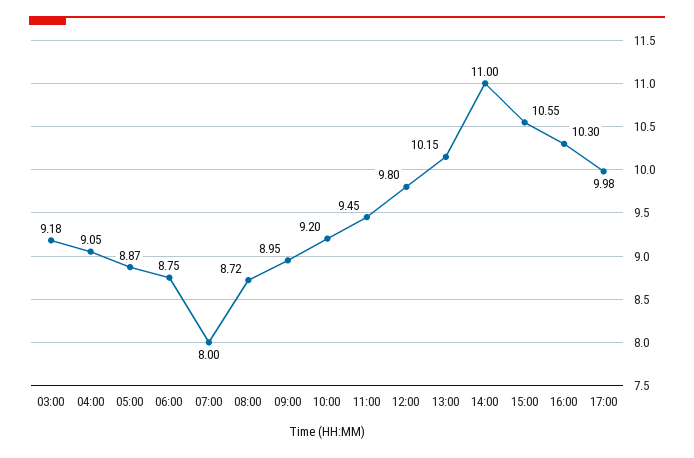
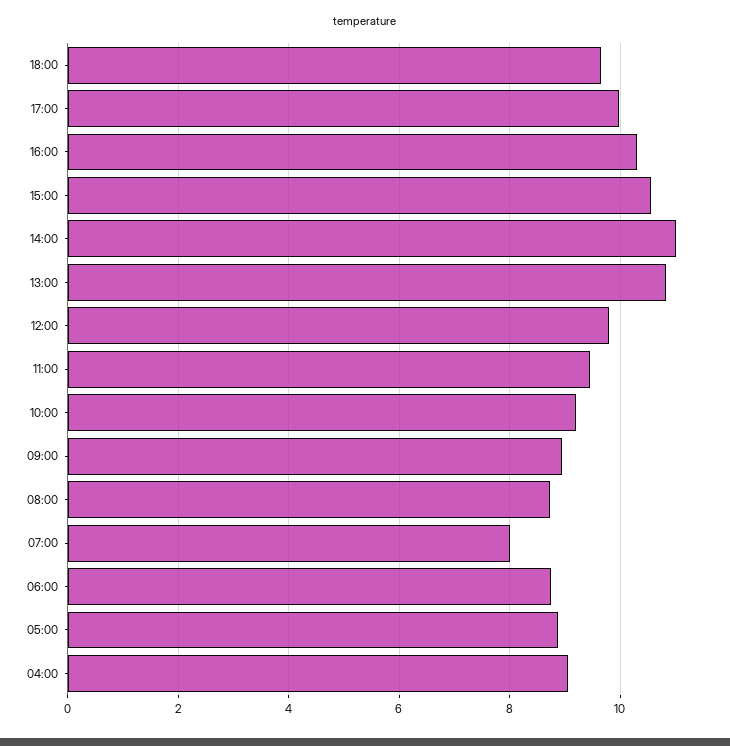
03:00: 9.18 -> none
13:00: 10.15 -> 10.8
18:00: none -> 9.6

